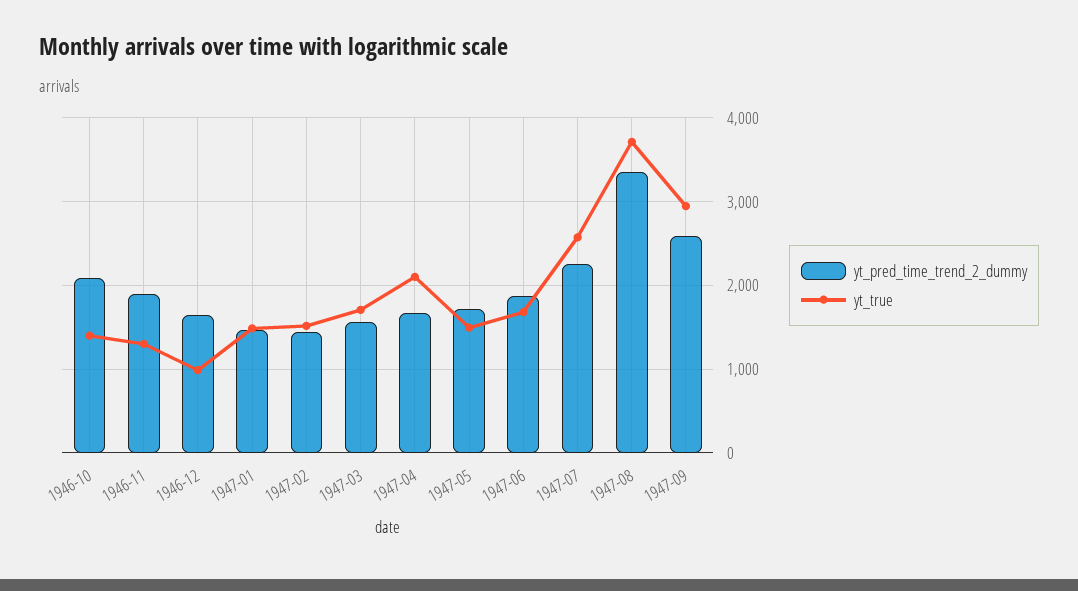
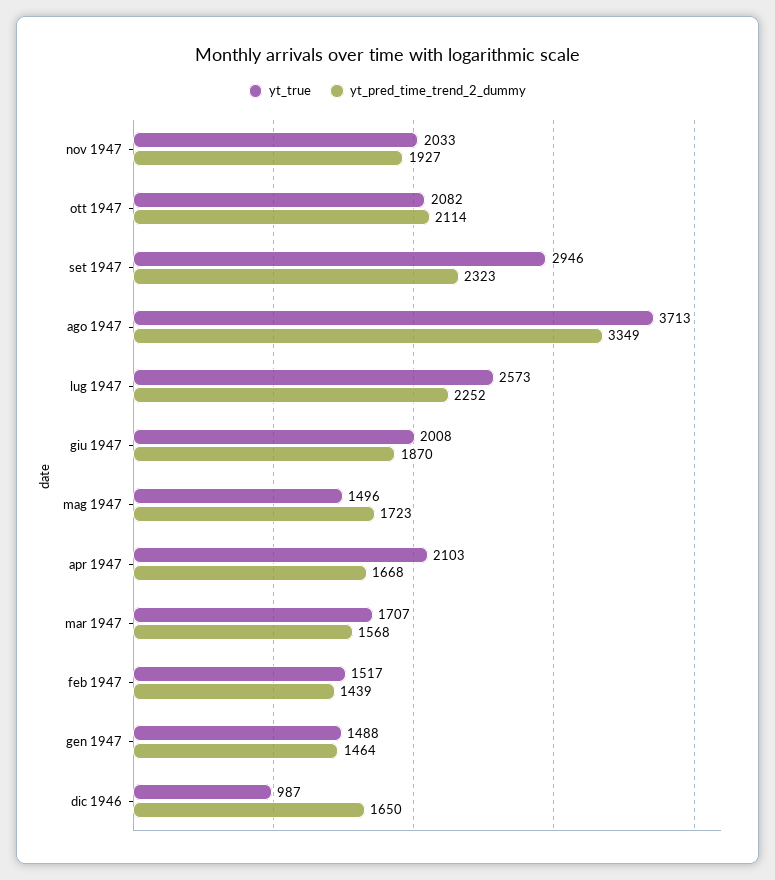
yt_pred_time_trend_2_dummy, 1946-10: 2100 -> none
yt_true, 1946-10: 1400 -> none
yt_pred_time_trend_2_dummy, 1946-11: 1900 -> none
yt_true, 1946-11: 1300 -> none
yt_true, 1947-06: 1700 -> 2008
yt_pred_time_trend_2_dummy, 1947-09: 2600 -> 2323
yt_true, nov 1947: none -> 2033
yt_pred_time_trend_2_dummy, nov 1947: none -> 1927
yt_true, ott 1947: none -> 2082
yt_pred_time_trend_2_dummy, ott 1947: none -> 2114

